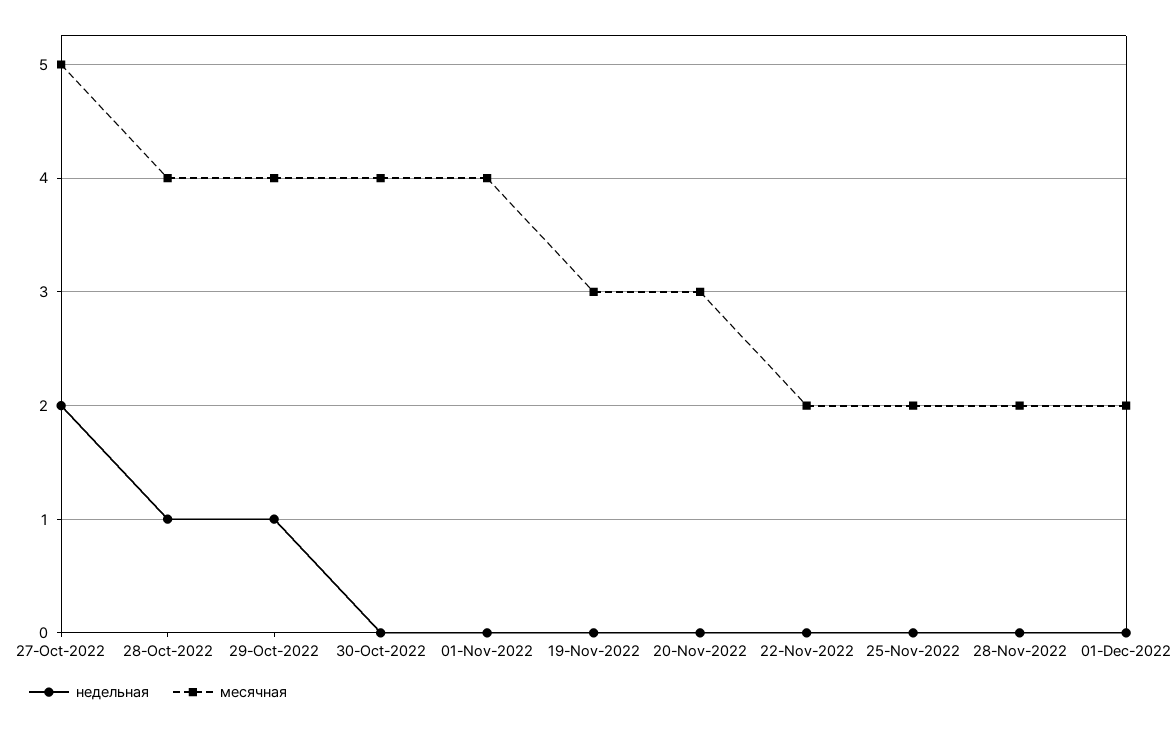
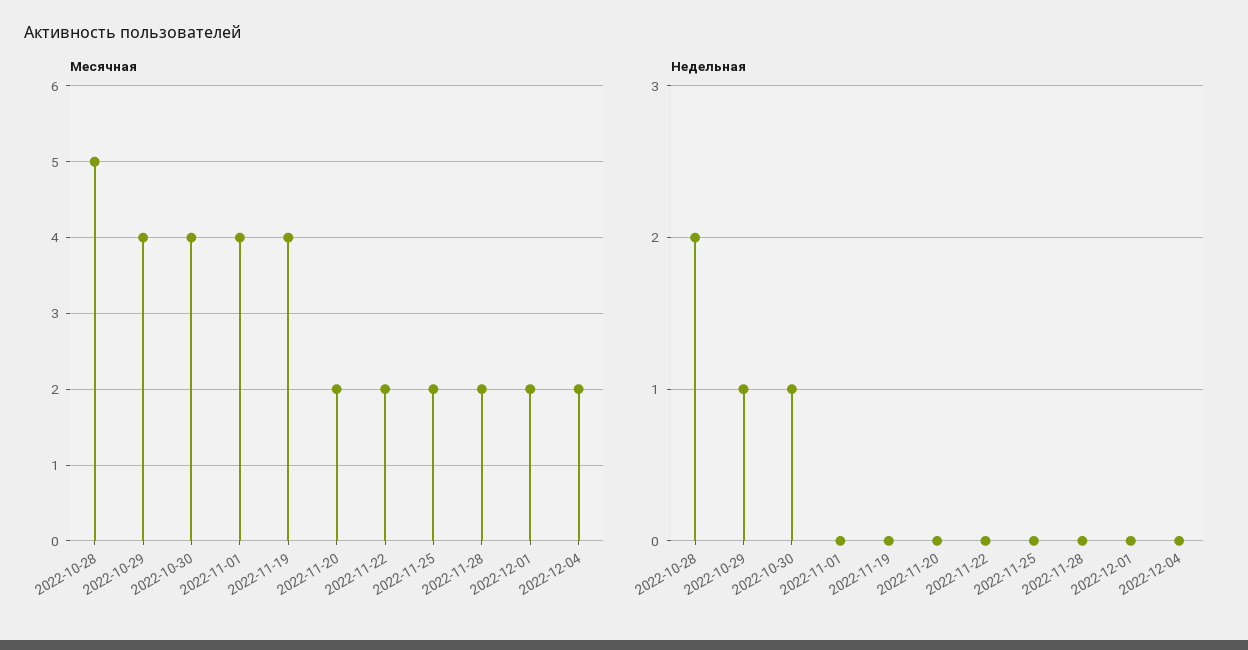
недельная, 27-Oct-2022: 2 -> none
месячная, 27-Oct-2022: 5 -> none
недельная, 28-Oct-2022: 1 -> 2
месячная, 28-Oct-2022: 4 -> 5
недельная, 30-Oct-2022: 0 -> 1
месячная, 19-Nov-2022: 3 -> 4
месячная, 20-Nov-2022: 3 -> 2
месячная, 2022-12-04: none -> 2
недельная, 2022-12-04: none -> 0

